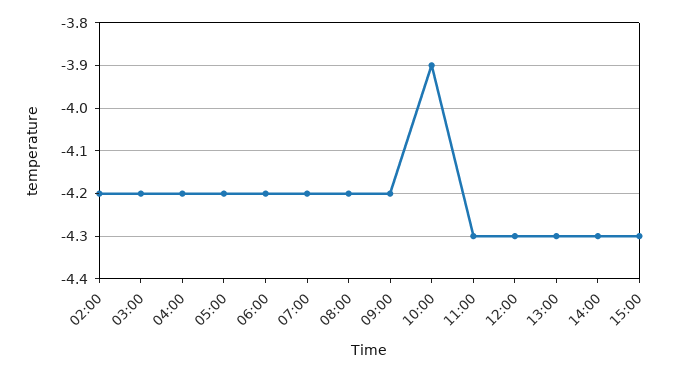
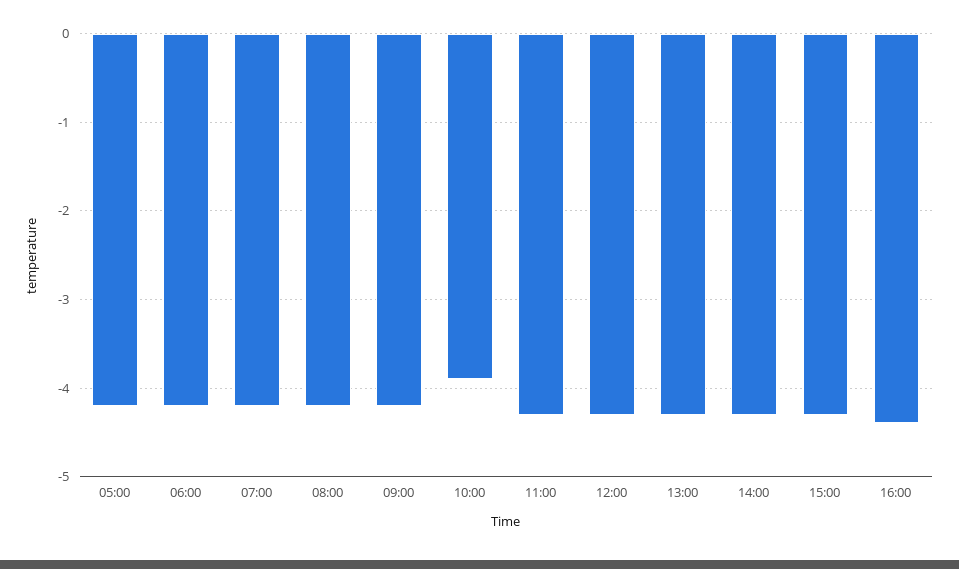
02:00: -4.2 -> none
03:00: -4.2 -> none
04:00: -4.2 -> none
16:00: none -> -4.4

